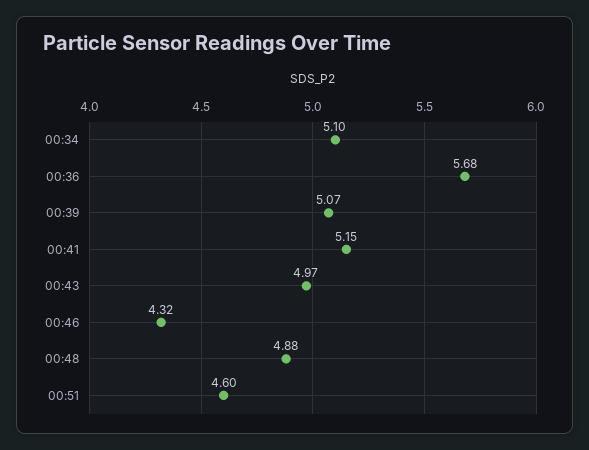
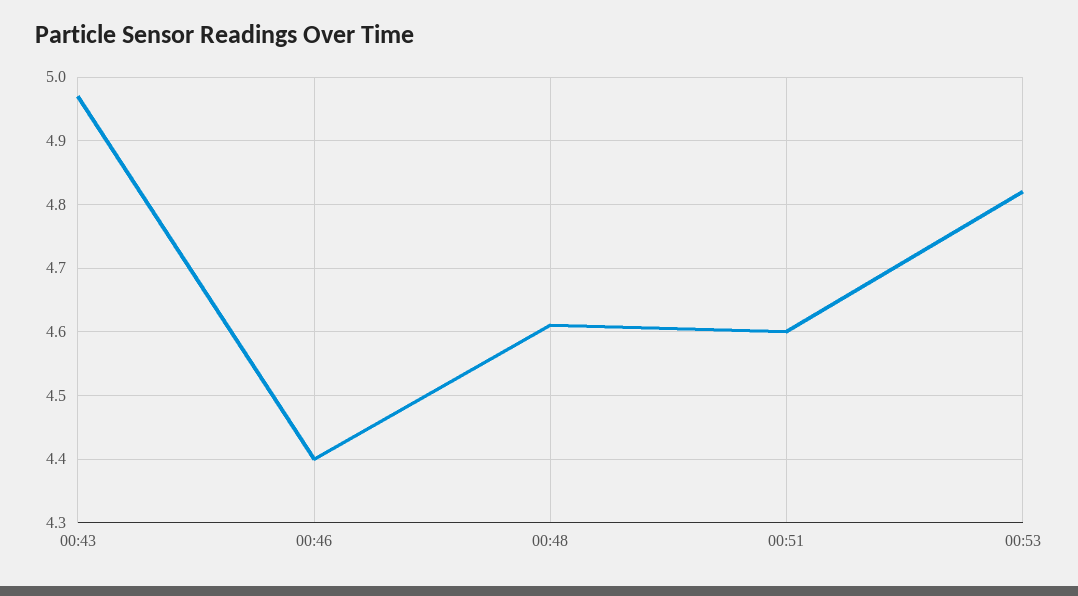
00:34: 5.1 -> none
00:36: 5.68 -> none
00:39: 5.07 -> none
00:41: 5.15 -> none
00:46: 4.32 -> 4.4
00:48: 4.88 -> 4.61
00:53: none -> 4.82

